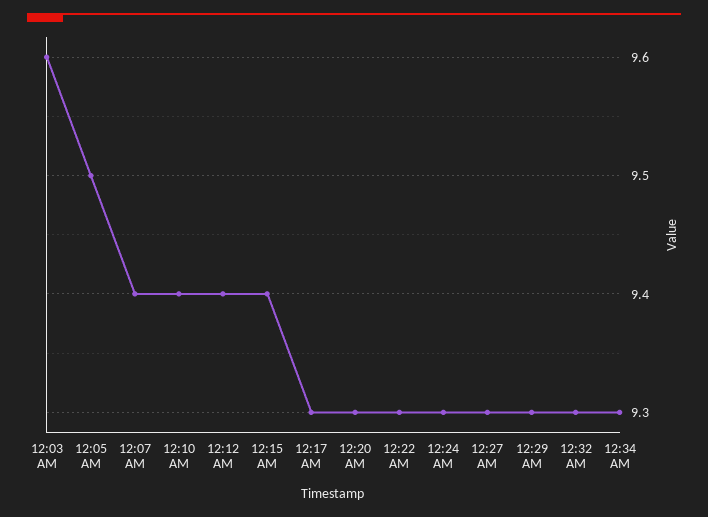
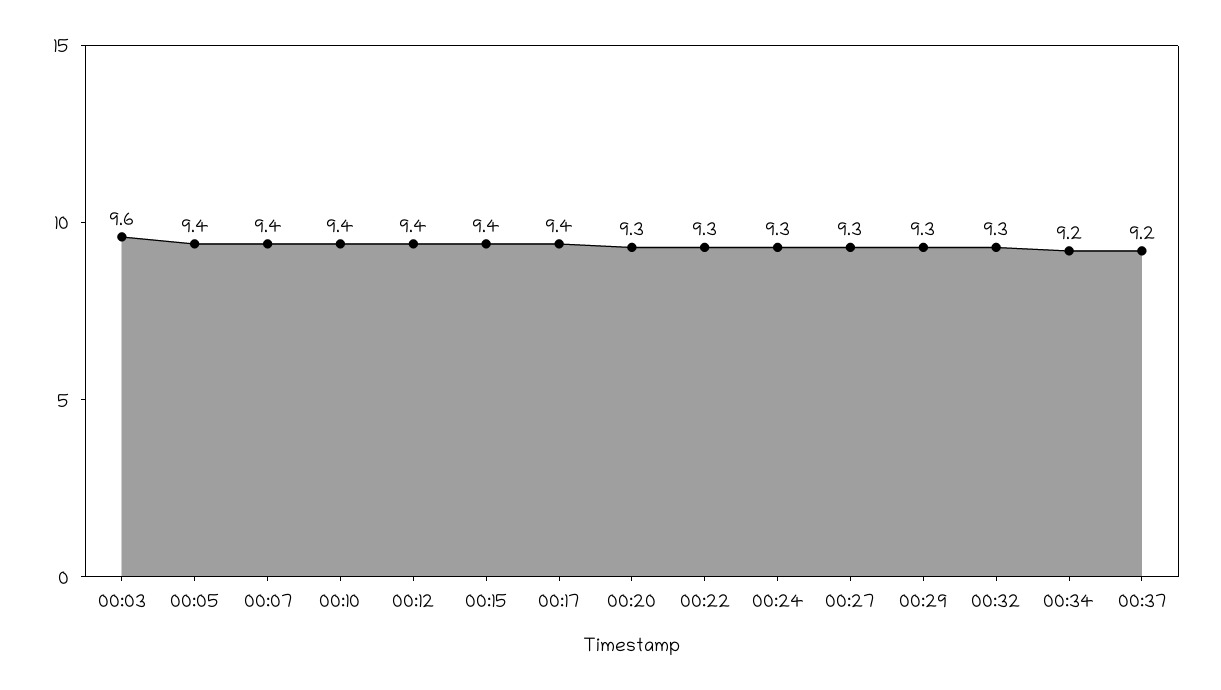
12:05 AM: 9.5 -> 9.4
12:17 AM: 9.3 -> 9.4
12:34 AM: 9.3 -> 9.2
00:37: none -> 9.2

